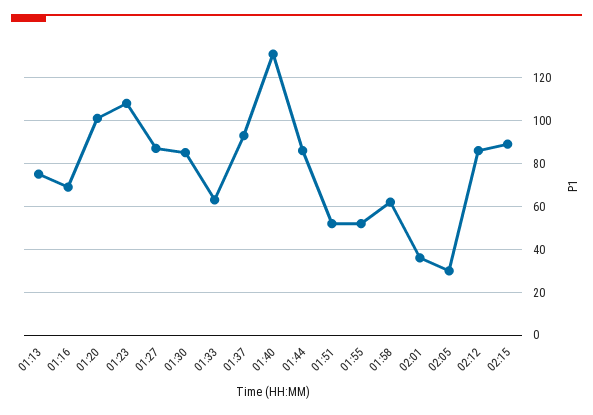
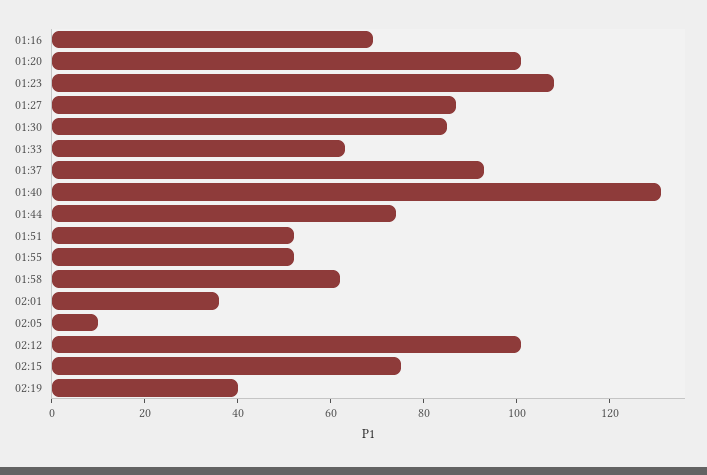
01:13: 75 -> none
01:44: 85 -> 75
02:05: 30 -> 10
02:12: 85 -> 100
02:15: 90 -> 75
02:19: none -> 40

